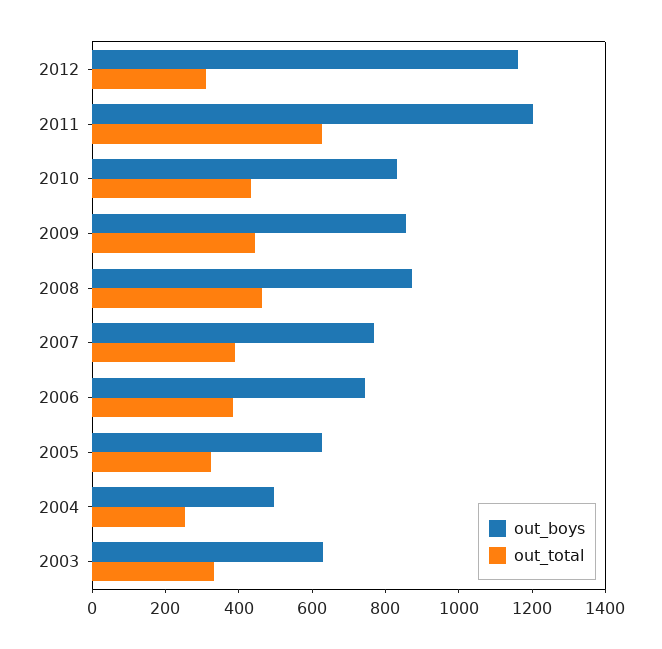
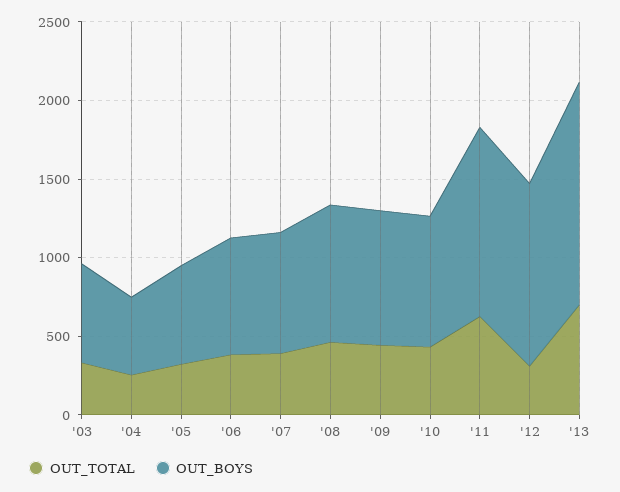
out_total, '13: none -> 700
out_boys, '13: none -> 1400

